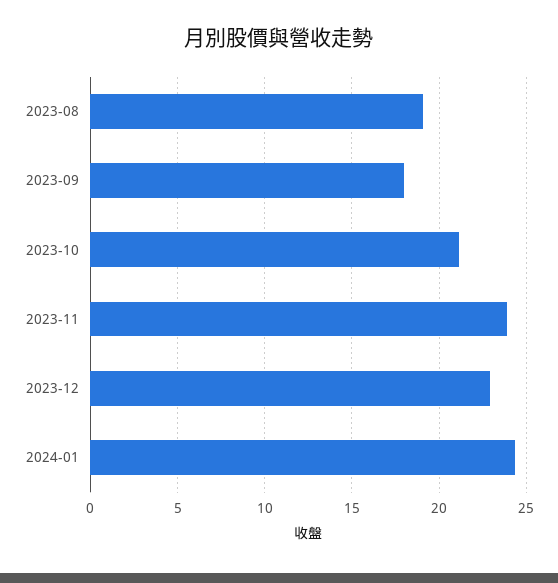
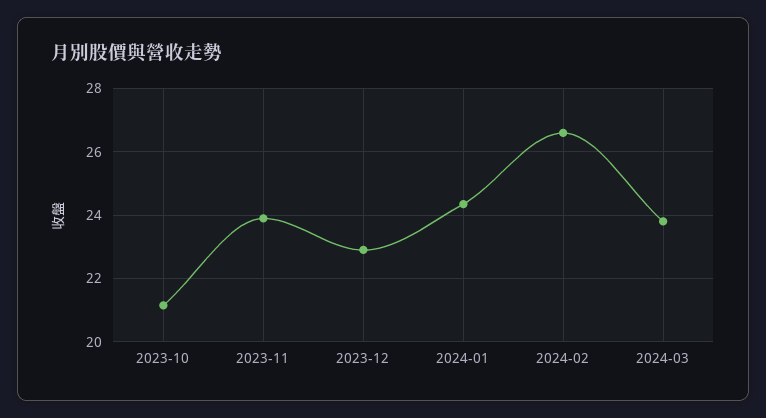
2023-08: 19 -> none
2023-09: 18 -> none
2024-02: none -> 26.6
2024-03: none -> 23.8

